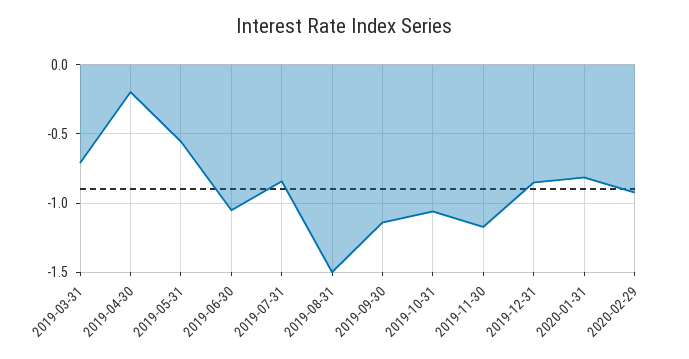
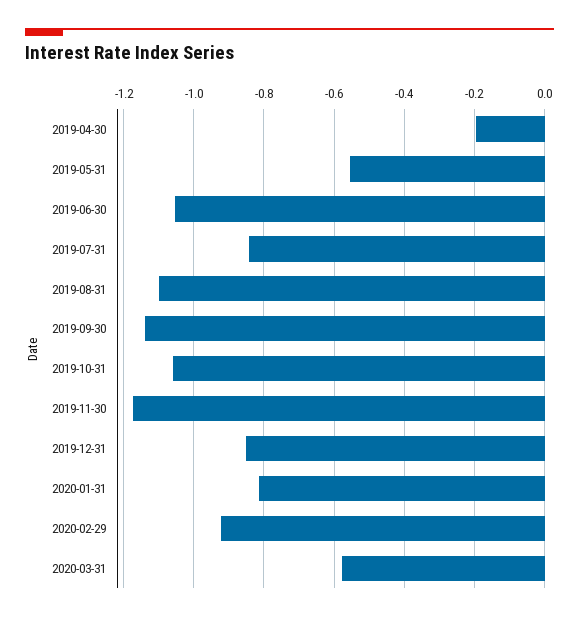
2019-03-31: -0.7 -> none
2019-08-31: -1.5 -> -1.1
2020-03-31: none -> -0.58

